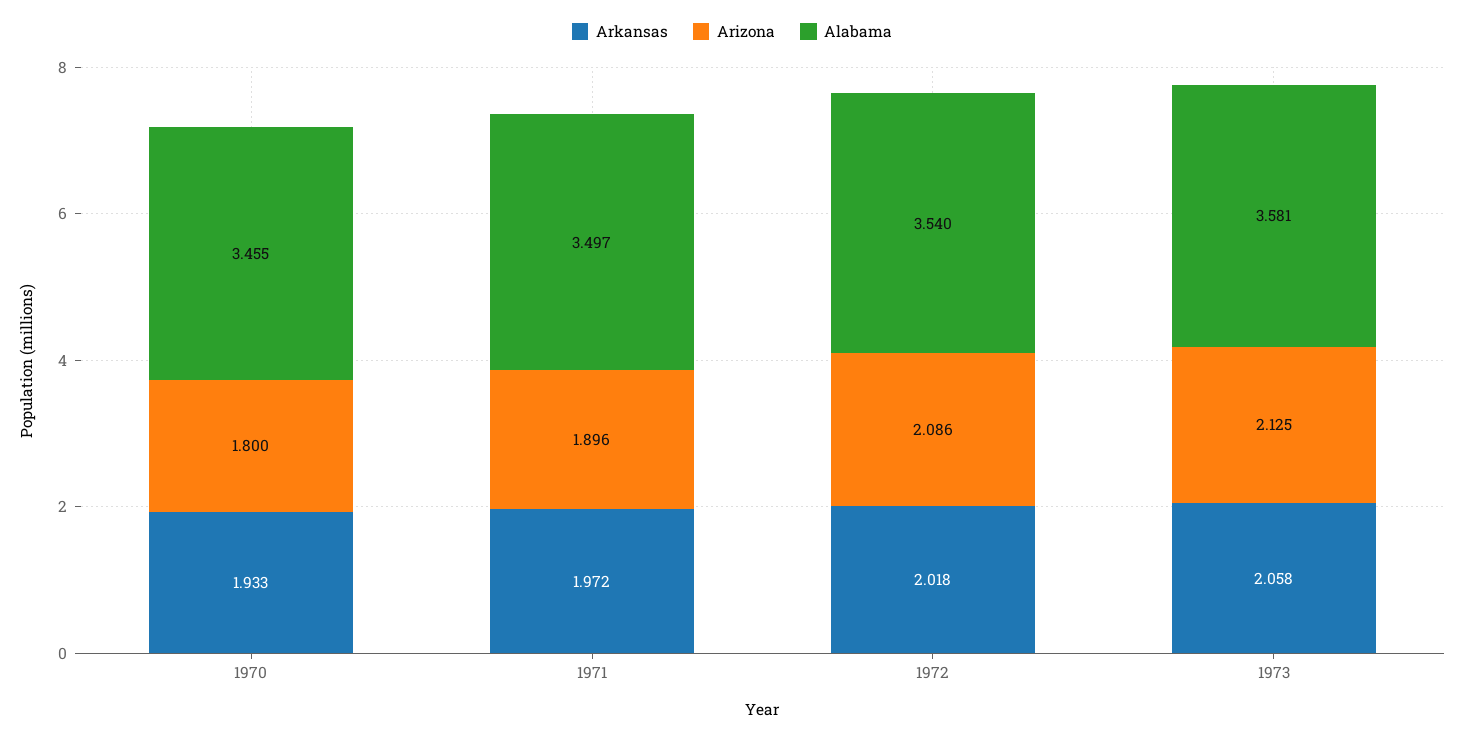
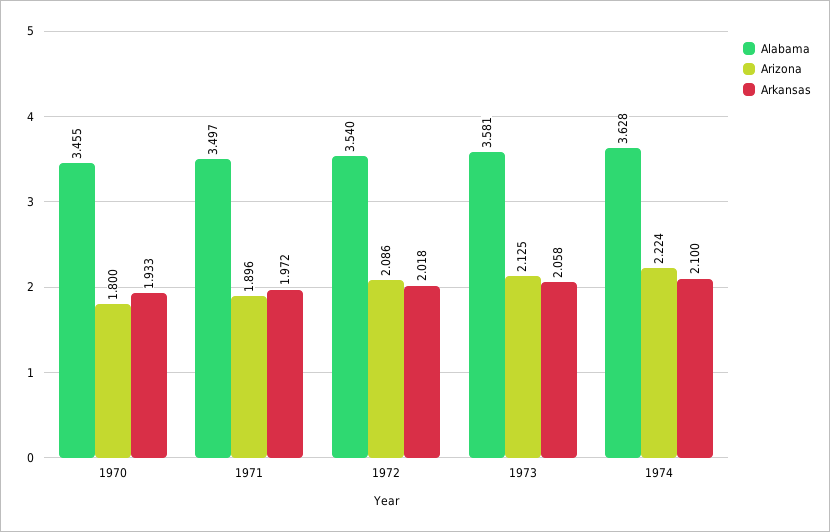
Alabama, 1974: none -> 3.628
Arizona, 1974: none -> 2.224
Arkansas, 1974: none -> 2.1

